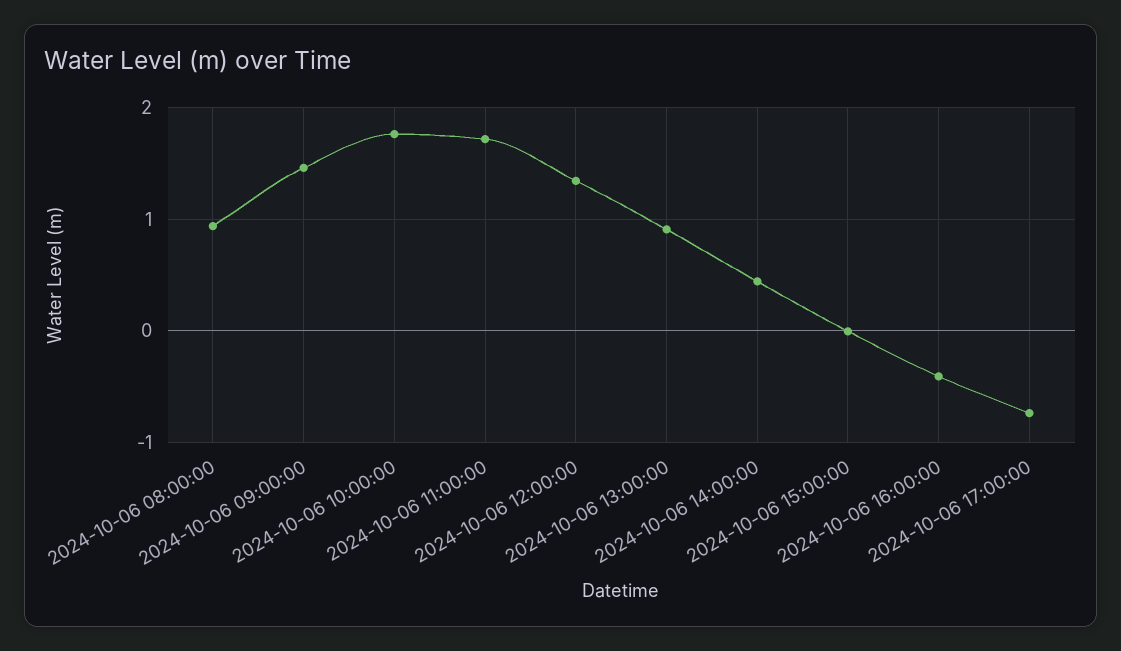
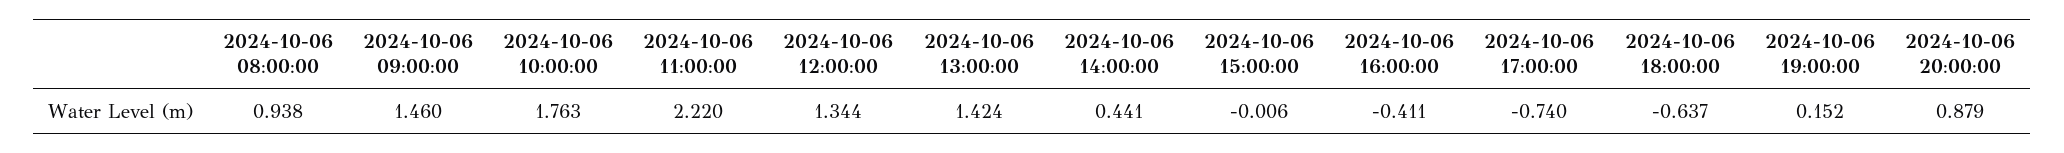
2024-10-06 11:00:00: 1.7 -> 2.22
2024-10-06 13:00:00: 0.9 -> 1.424
2024-10-06 18:00:00: none -> -0.637
2024-10-06 19:00:00: none -> 0.152
2024-10-06 20:00:00: none -> 0.879

